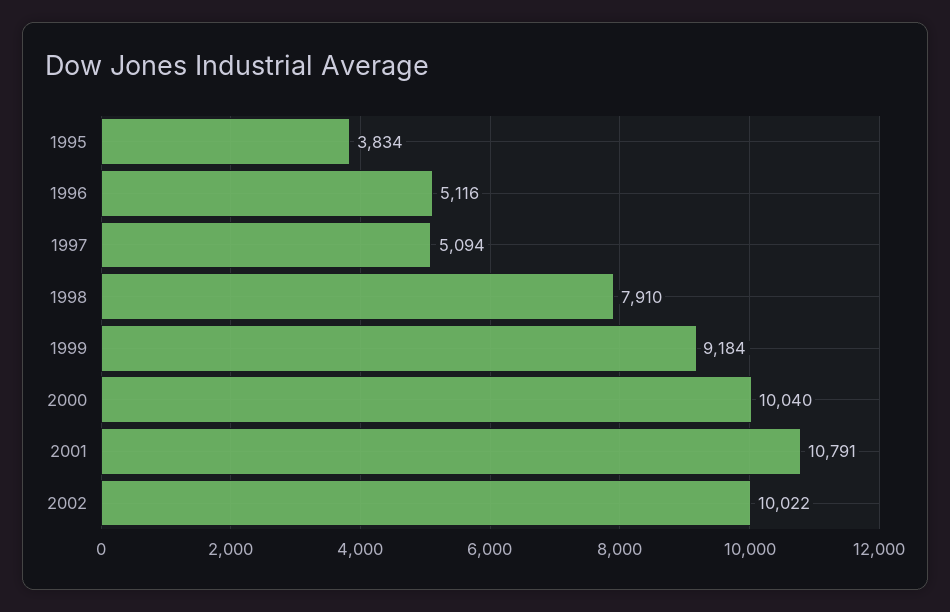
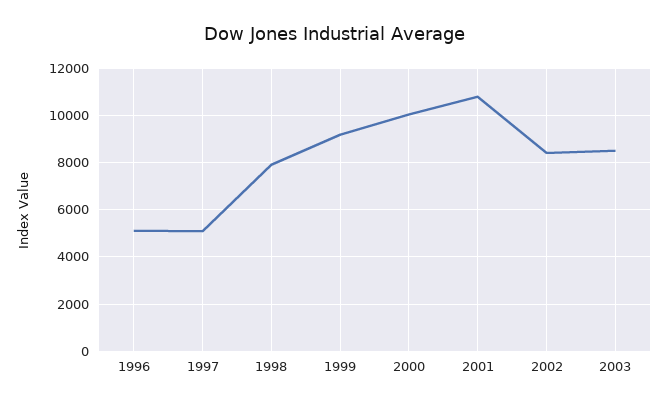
1995: 3834 -> none
2002: 10022 -> 8500
2003: none -> 8500

